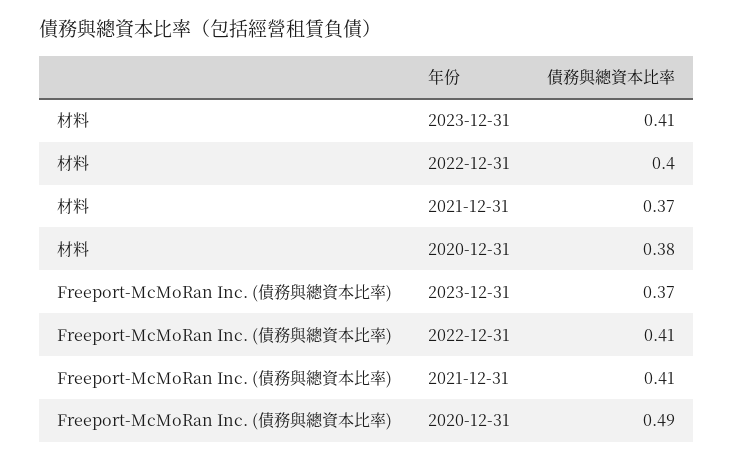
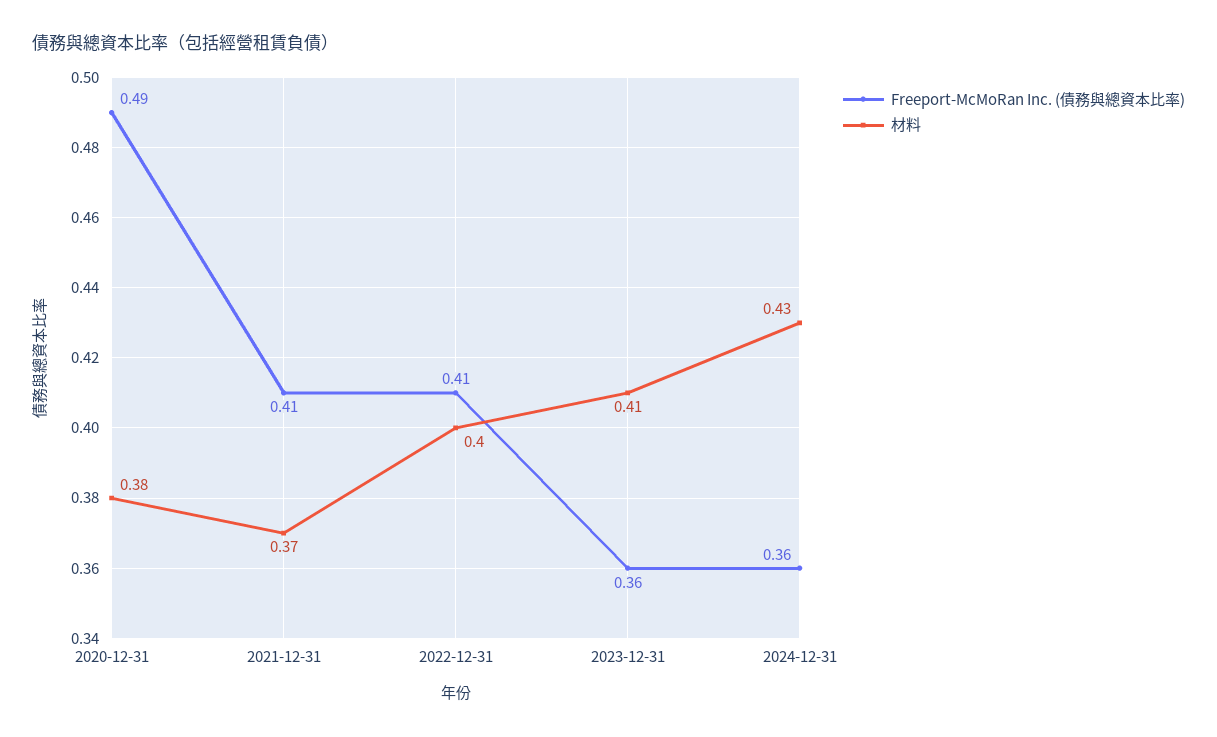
Freeport-McMoRan Inc. (債務與總資本比率), 2023-12-31: 0.37 -> 0.36
Freeport-McMoRan Inc. (債務與總資本比率), 2024-12-31: none -> 0.36
材料, 2024-12-31: none -> 0.43

